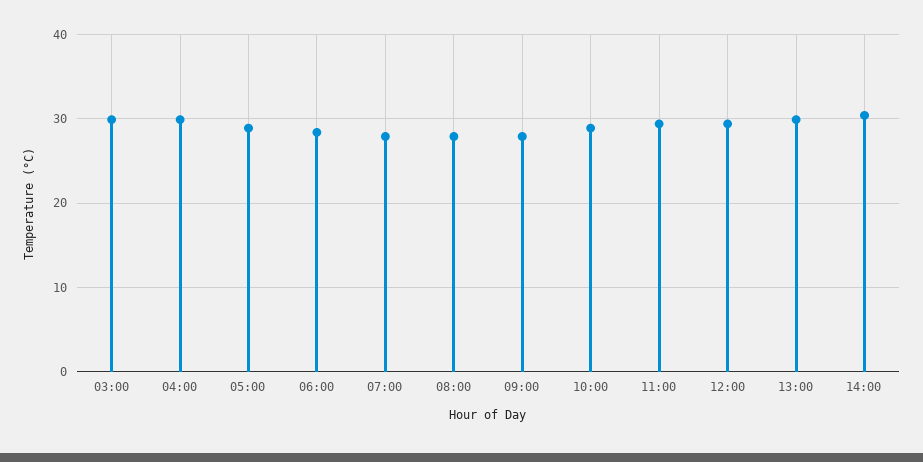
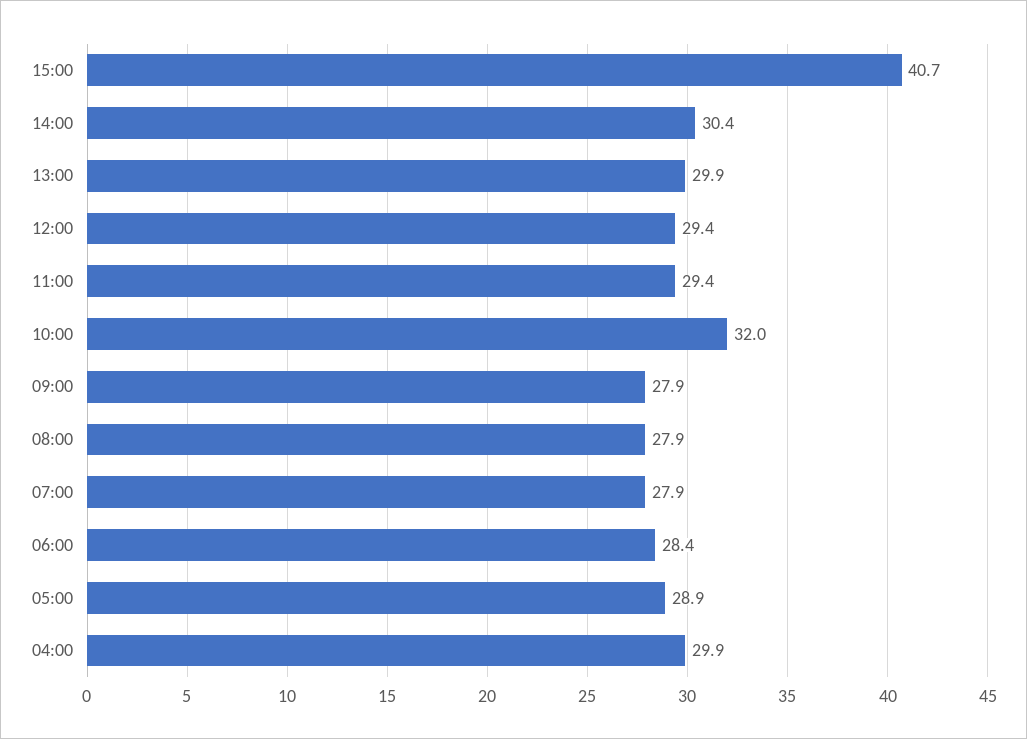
03:00: 30 -> none
10:00: 29 -> 32
15:00: none -> 40.7

